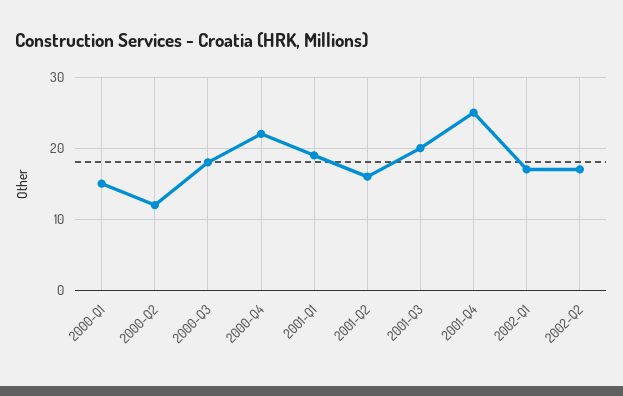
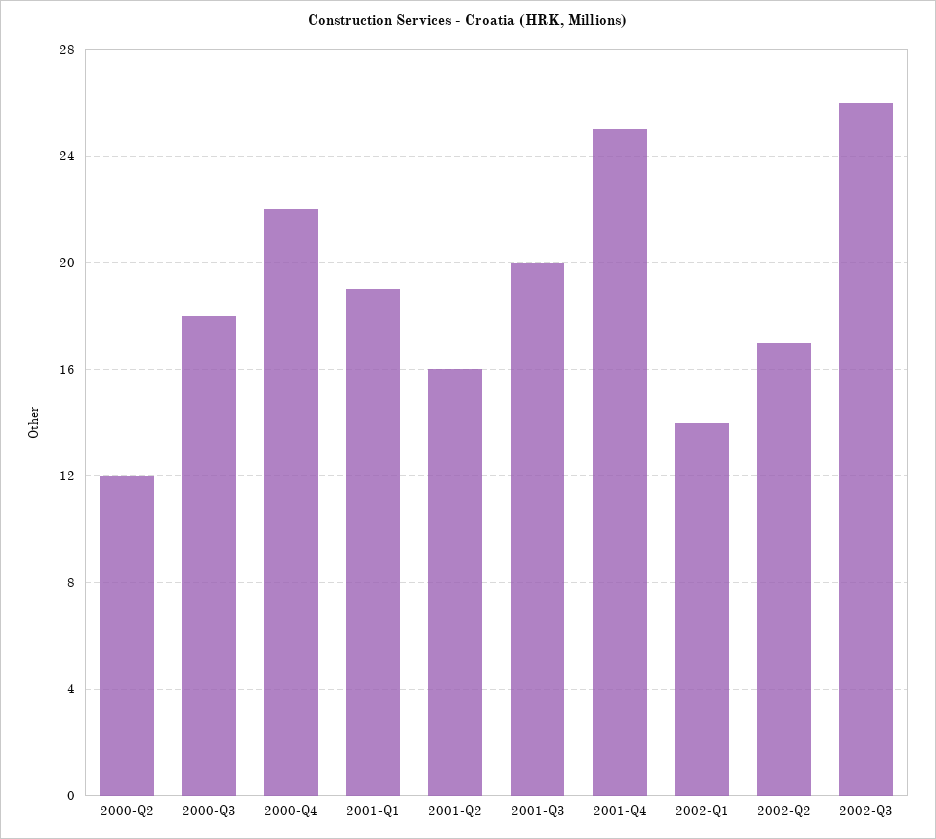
2000-Q1: 15 -> none
2002-Q1: 17 -> 14
2002-Q3: none -> 26

